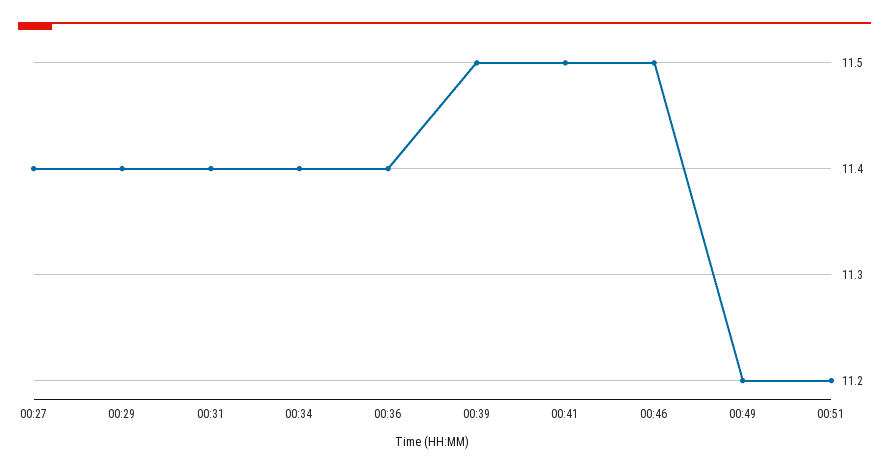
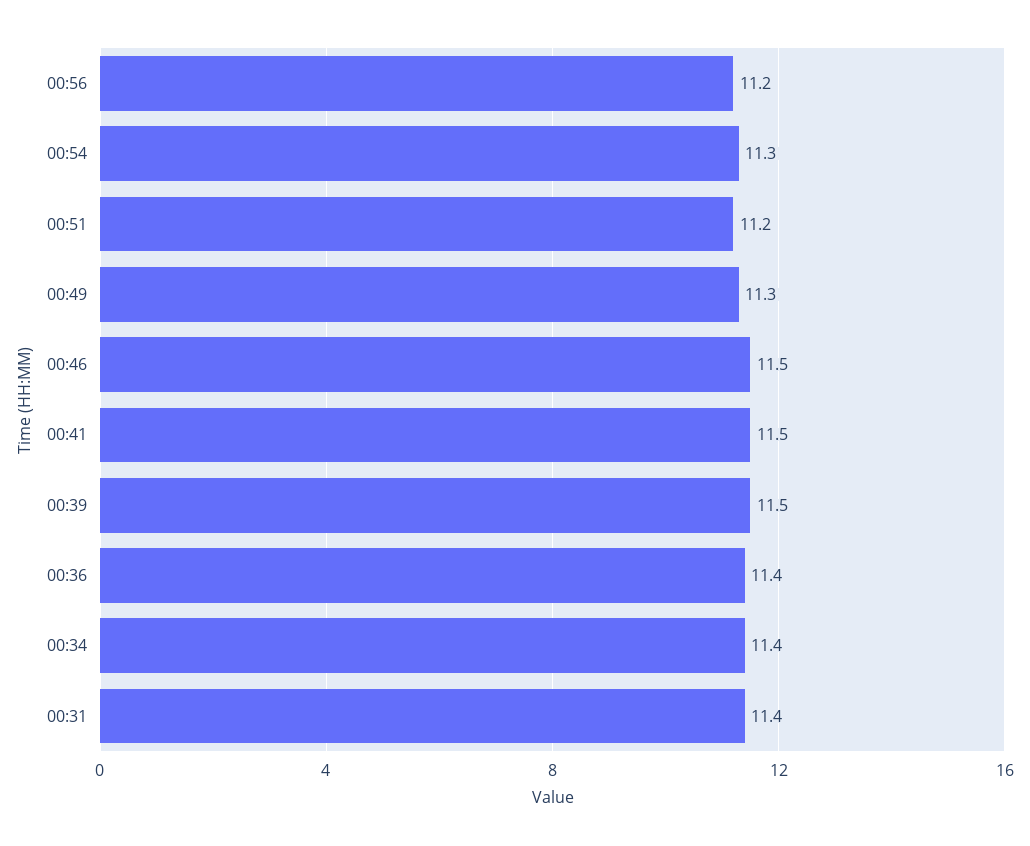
00:27: 11.4 -> none
00:29: 11.4 -> none
00:49: 11.2 -> 11.3
00:56: none -> 11.2
00:54: none -> 11.3

